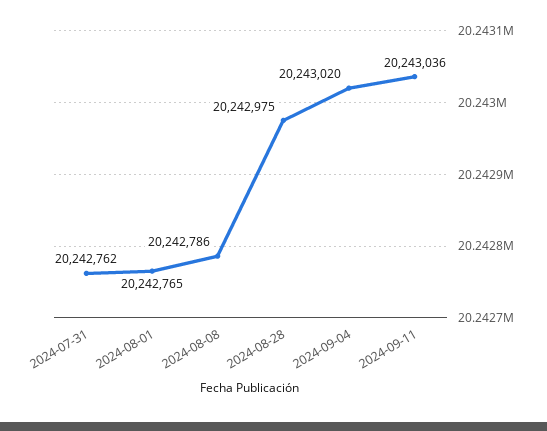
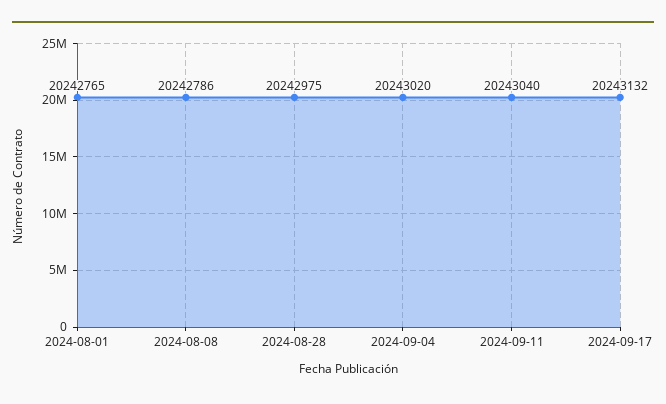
2024-07-31: 20242762 -> none
2024-09-11: 20243036 -> 20243040
2024-09-17: none -> 20243132

